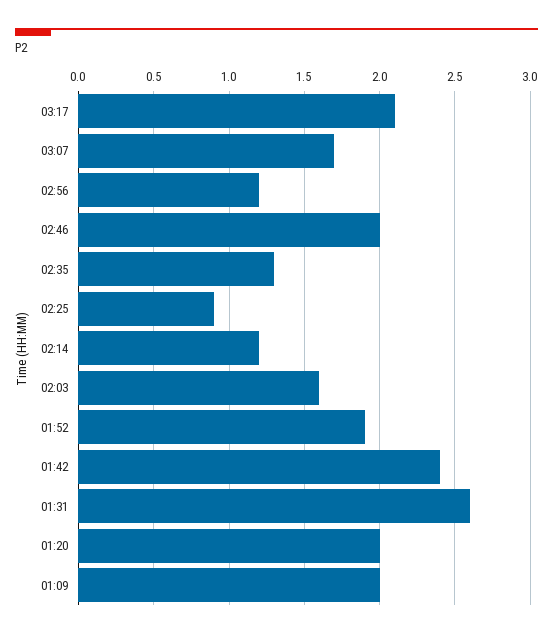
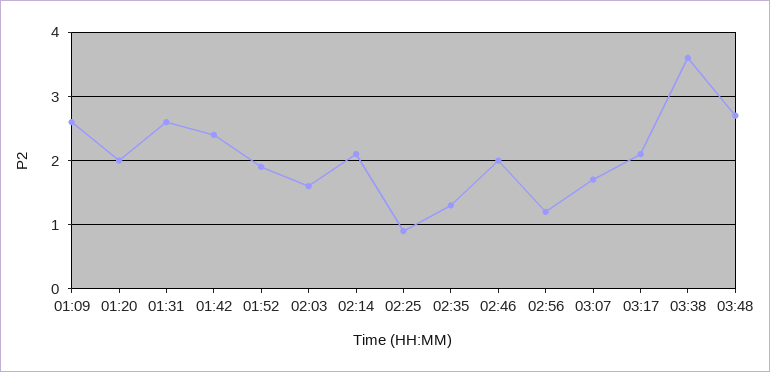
02:14: 1.2 -> 2.1
01:09: 2 -> 2.6
03:38: none -> 3.6
03:48: none -> 2.7

